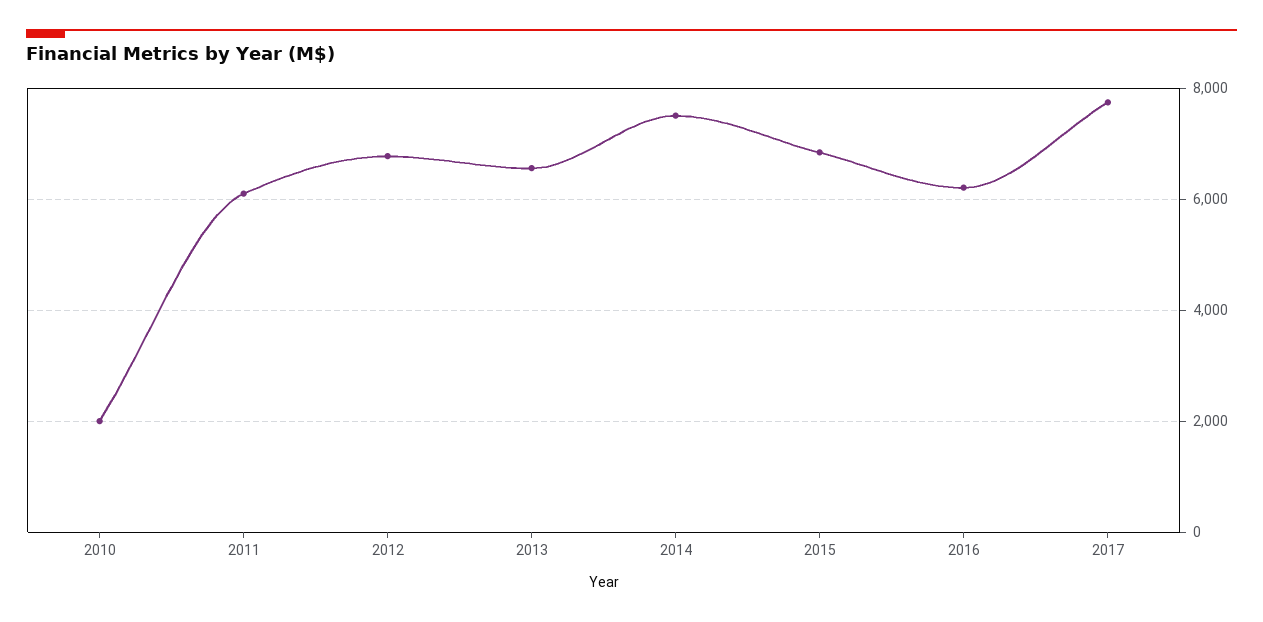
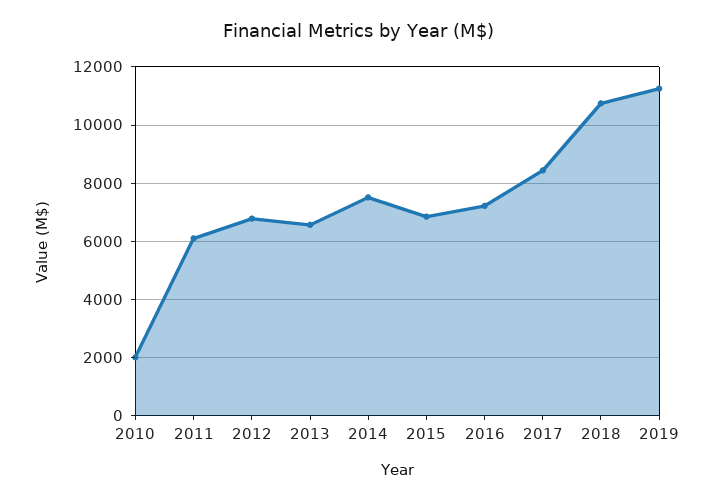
2016: 6200 -> 7250
2017: 7800 -> 8500
2018: none -> 10750
2019: none -> 11250

